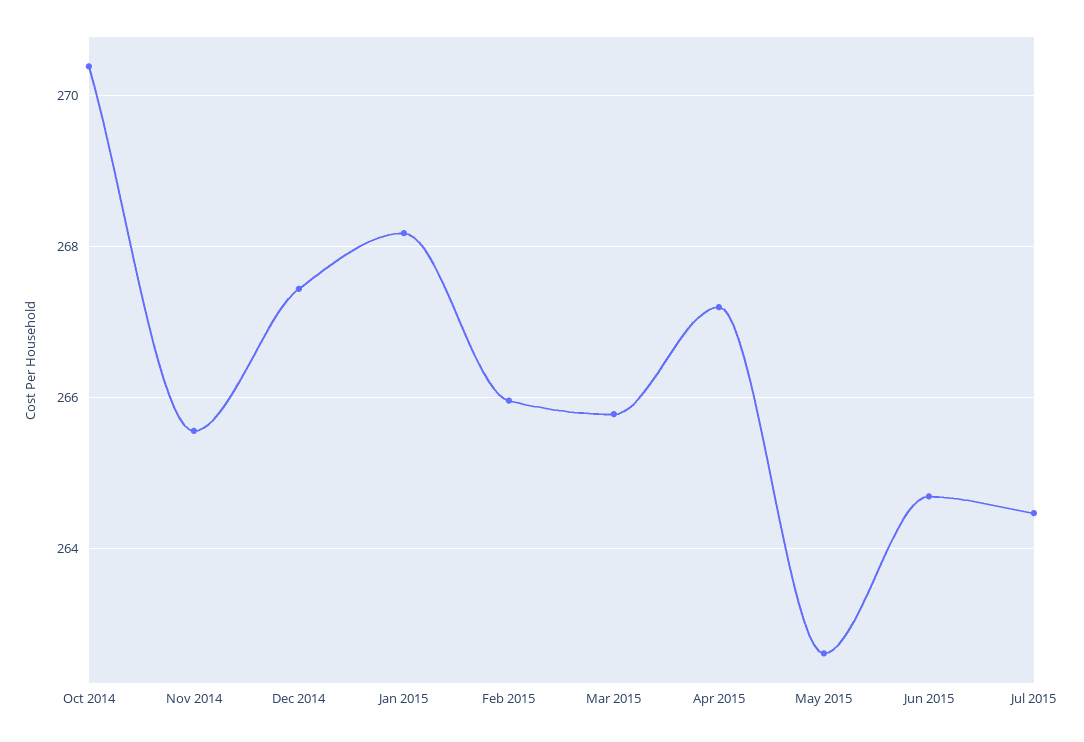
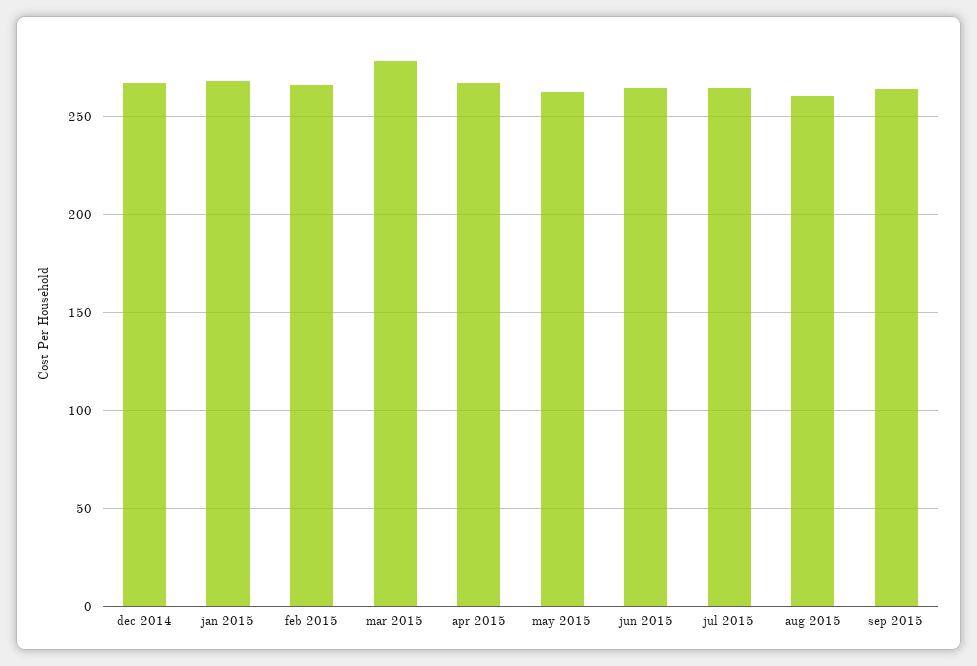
Oct 2014: 270.4 -> none
Nov 2014: 265.6 -> none
Mar 2015: 265.8 -> 280
aug 2015: none -> 260
sep 2015: none -> 265

